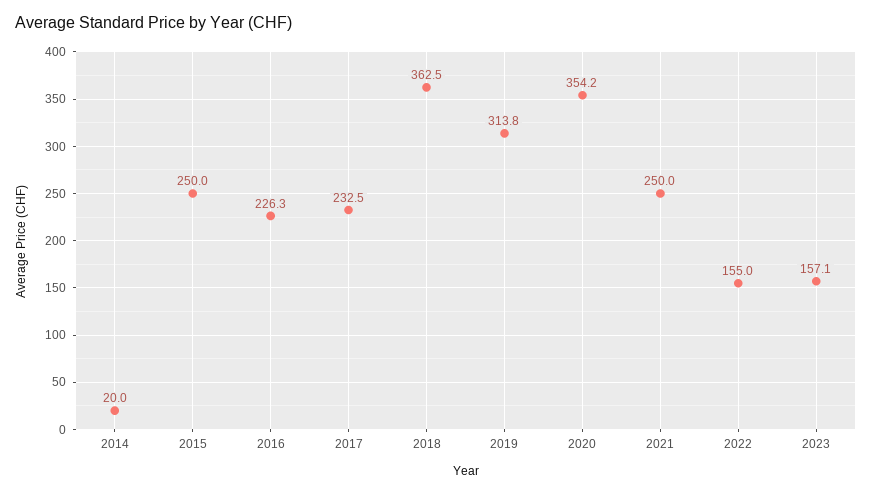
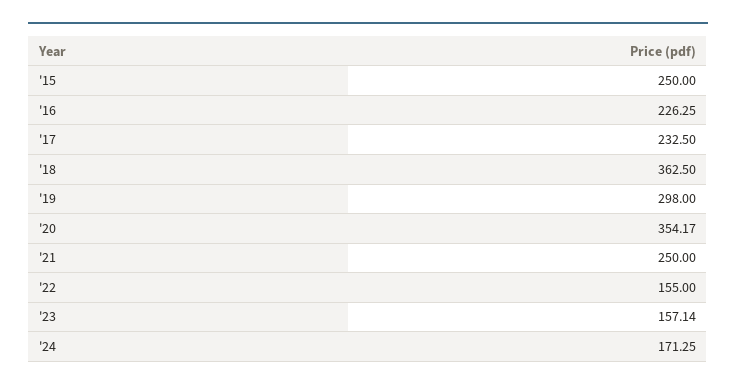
2014: 20 -> none
2019: 313.8 -> 298
'24: none -> 171.25

